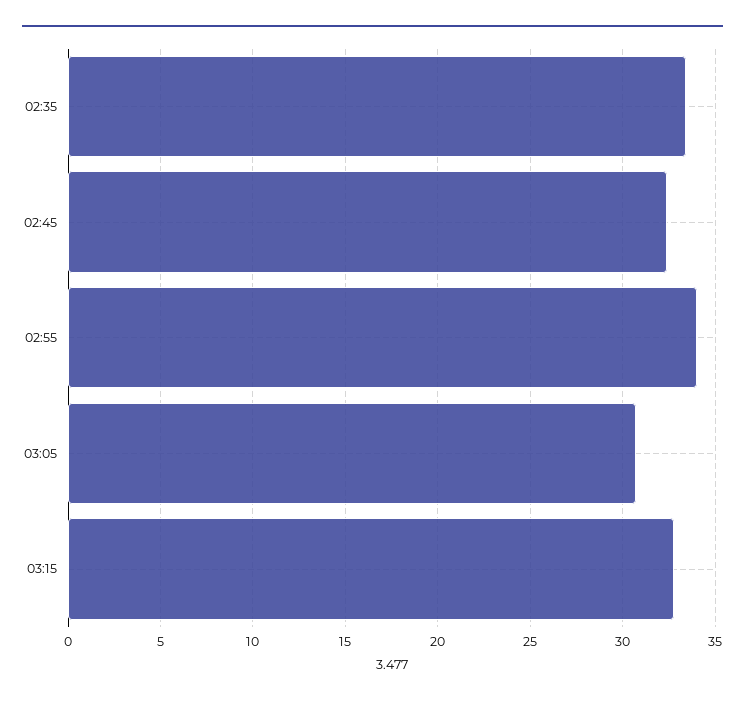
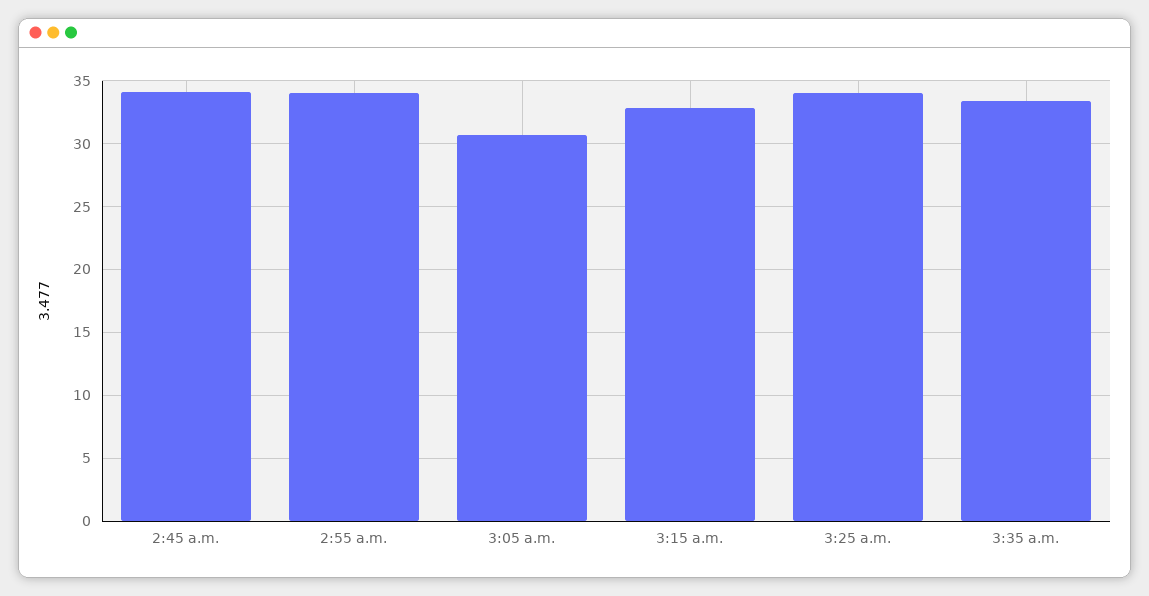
02:35: 33.5 -> none
02:45: 32.5 -> 34
3:25 a.m.: none -> 34
3:35 a.m.: none -> 33.5

